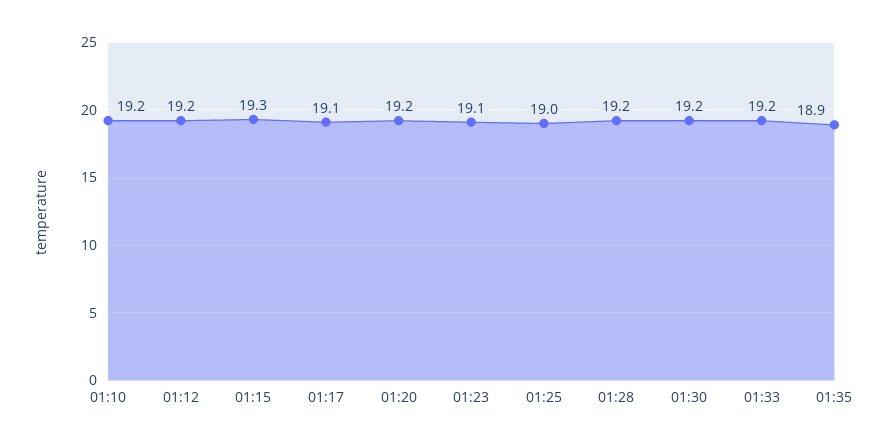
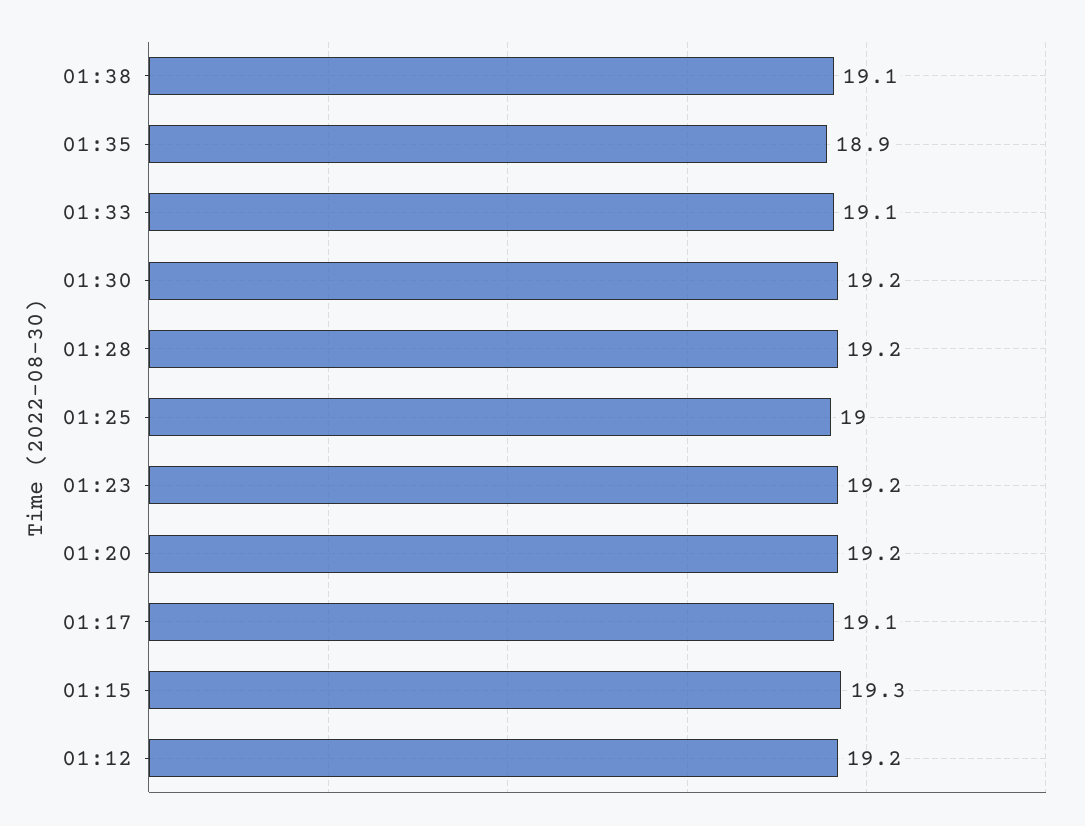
01:10: 19.2 -> none
01:23: 19.1 -> 19.2
01:33: 19.2 -> 19.1
01:38: none -> 19.1

